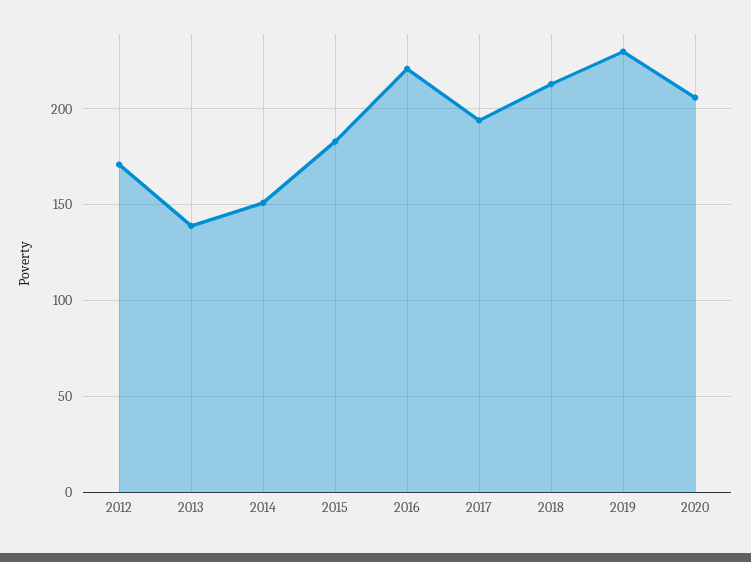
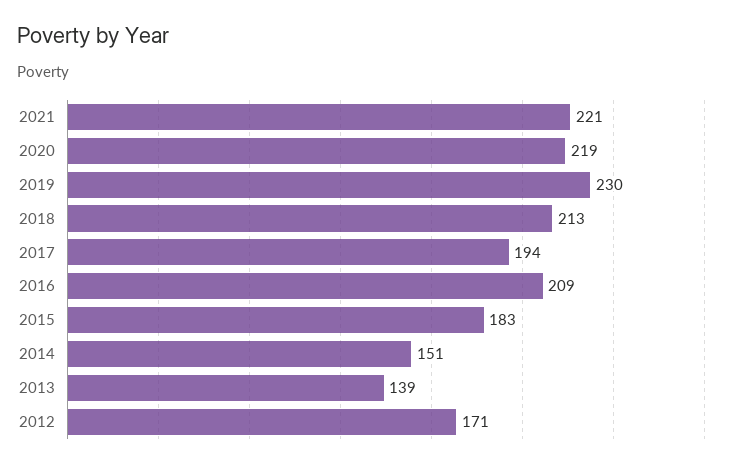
2016: 220 -> 209
2020: 205 -> 219
2021: none -> 221

